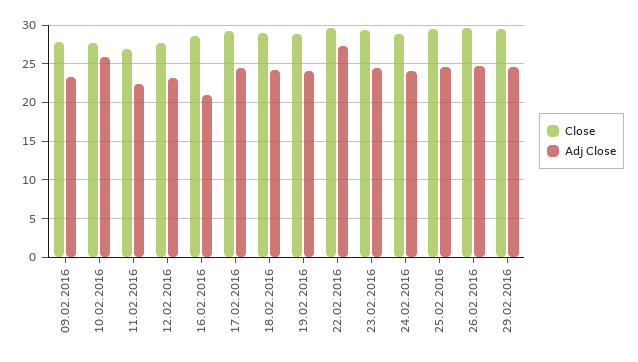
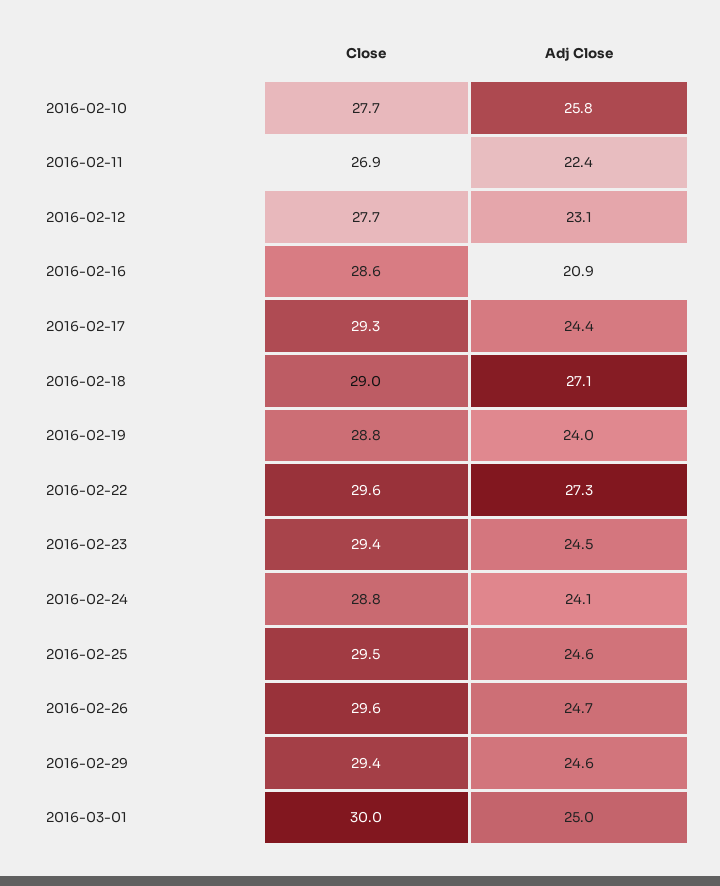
Close, 09.02.2016: 28 -> none
Adj Close, 09.02.2016: 23 -> none
Adj Close, 18.02.2016: 24 -> 27.1
Close, 2016-03-01: none -> 30
Adj Close, 2016-03-01: none -> 25

